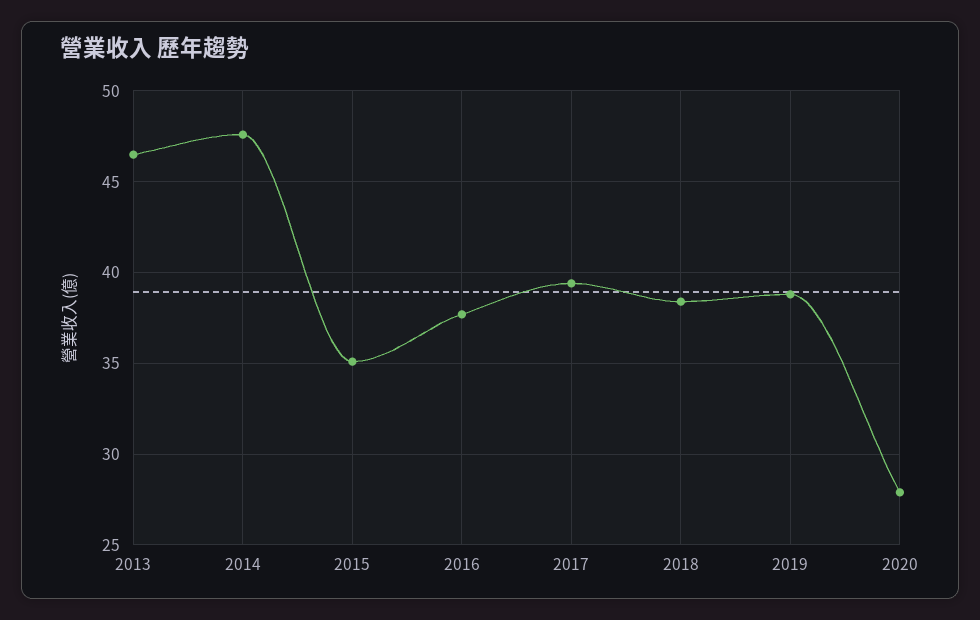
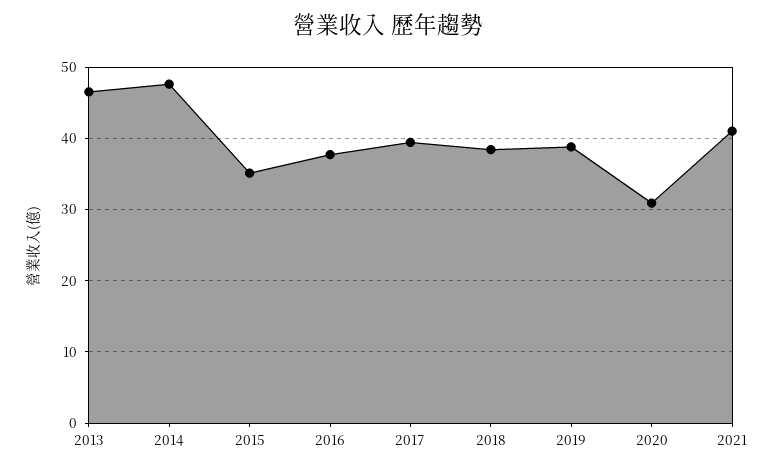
2020: 28 -> 31
2021: none -> 41

